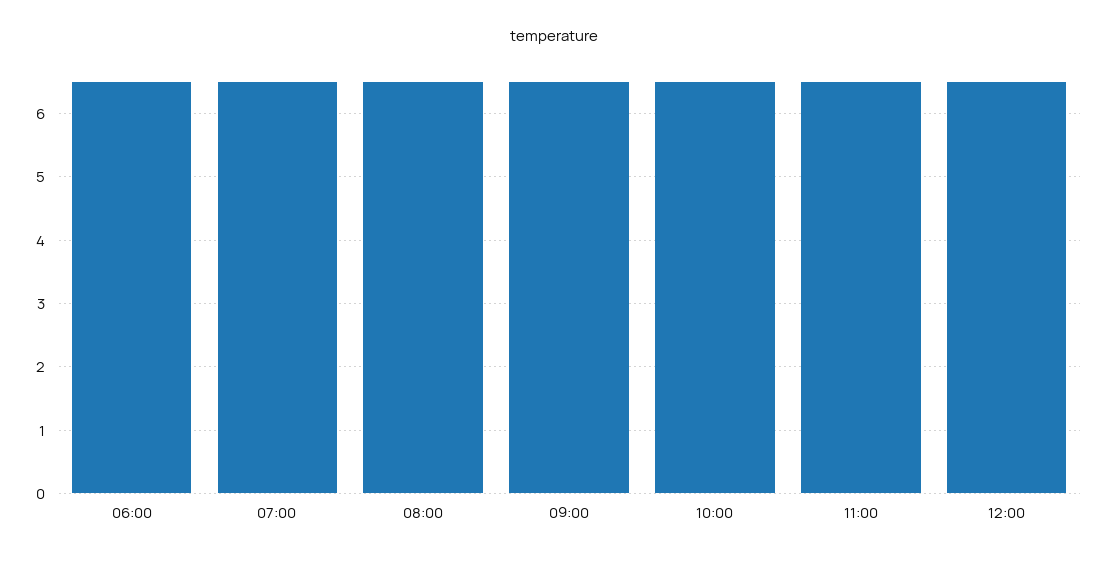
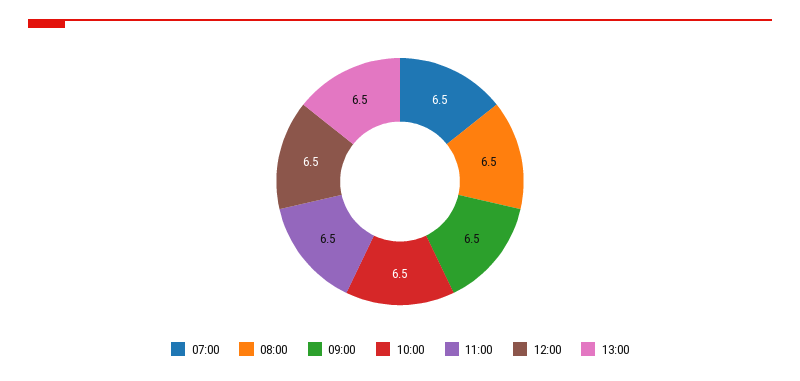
06:00: 6.5 -> none
13:00: none -> 6.5

